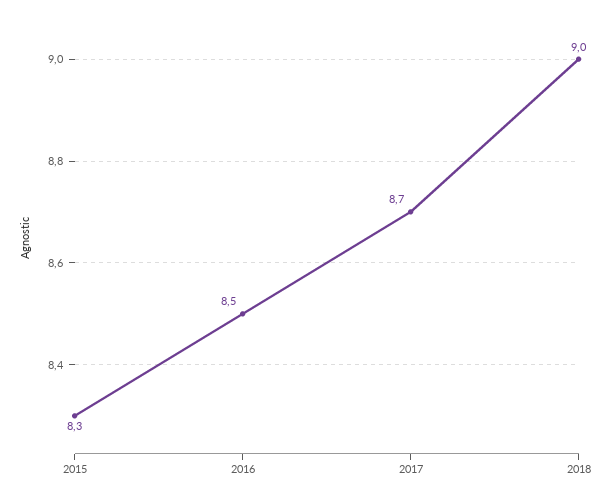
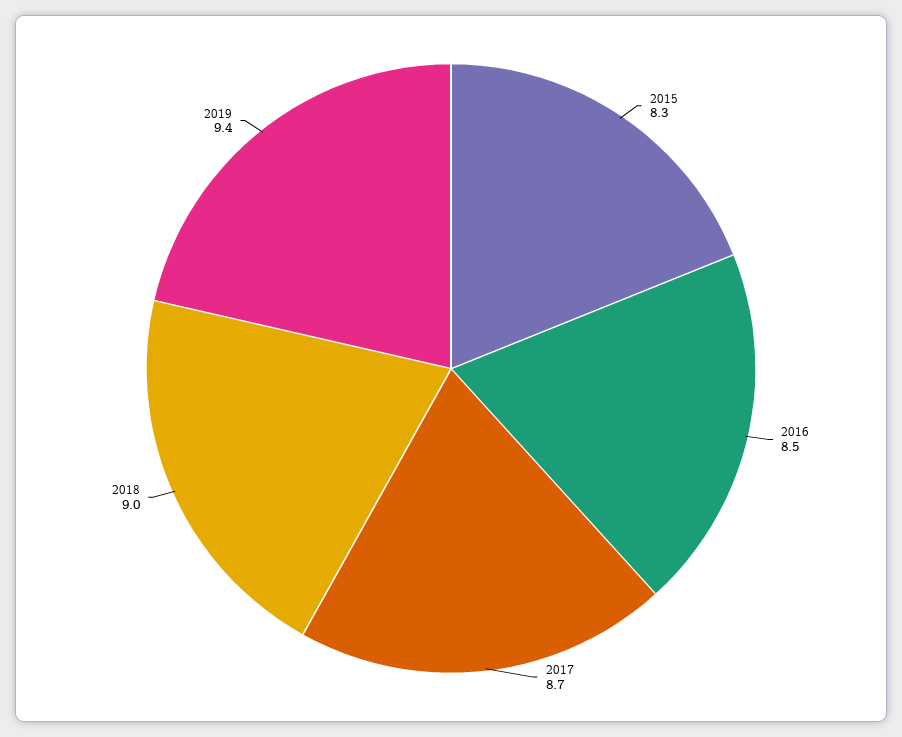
2019: none -> 9.4

